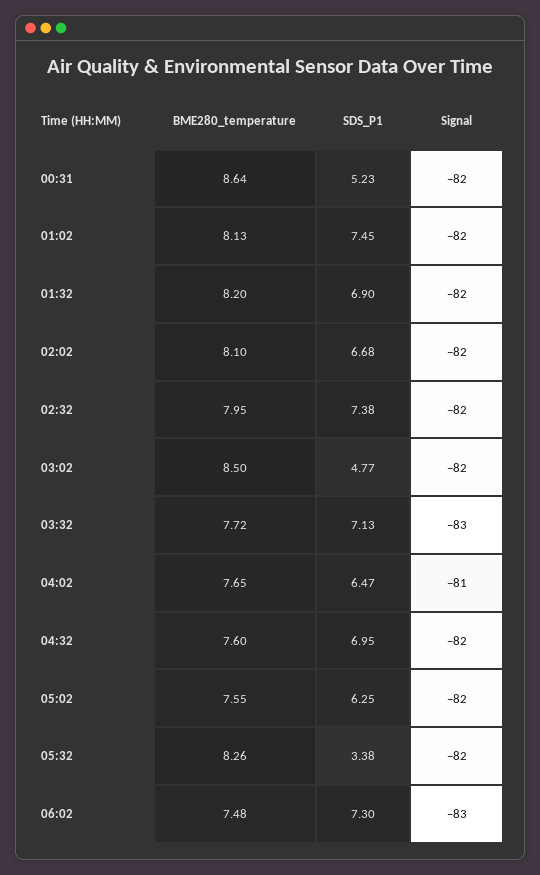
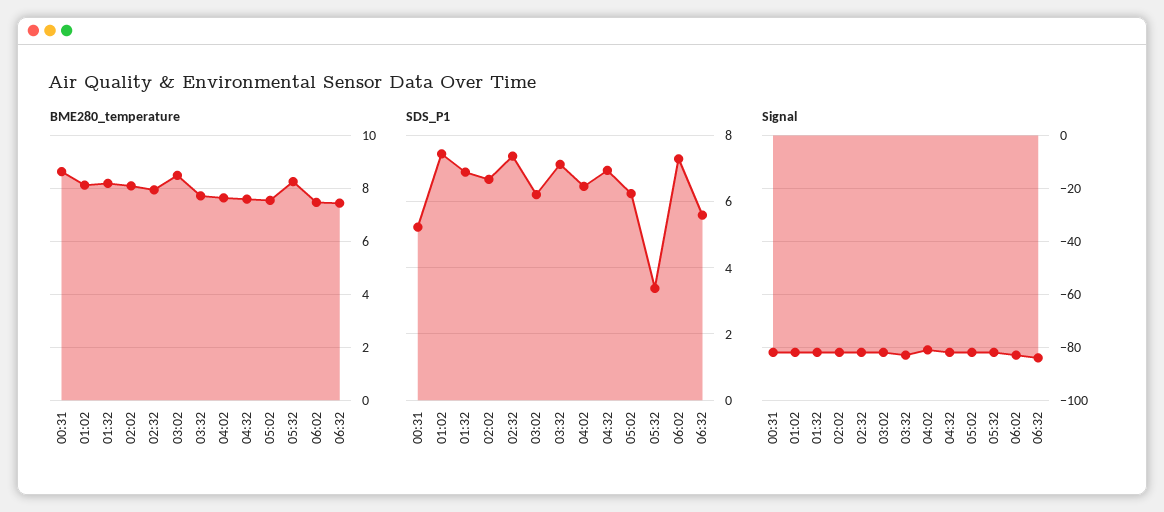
SDS_P1, 03:02: 4.77 -> 6.2
BME280_temperature, 06:32: none -> 7.5
SDS_P1, 06:32: none -> 5.6
Signal, 06:32: none -> -85

